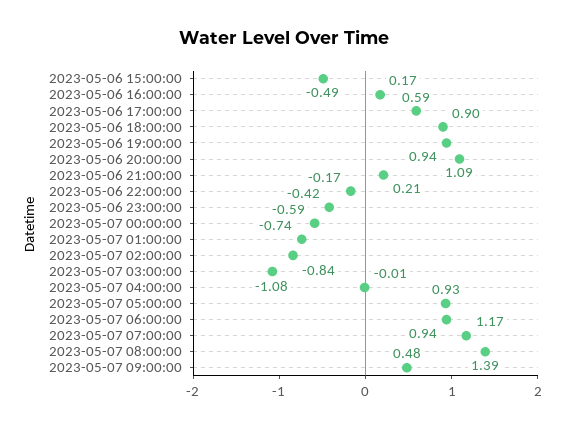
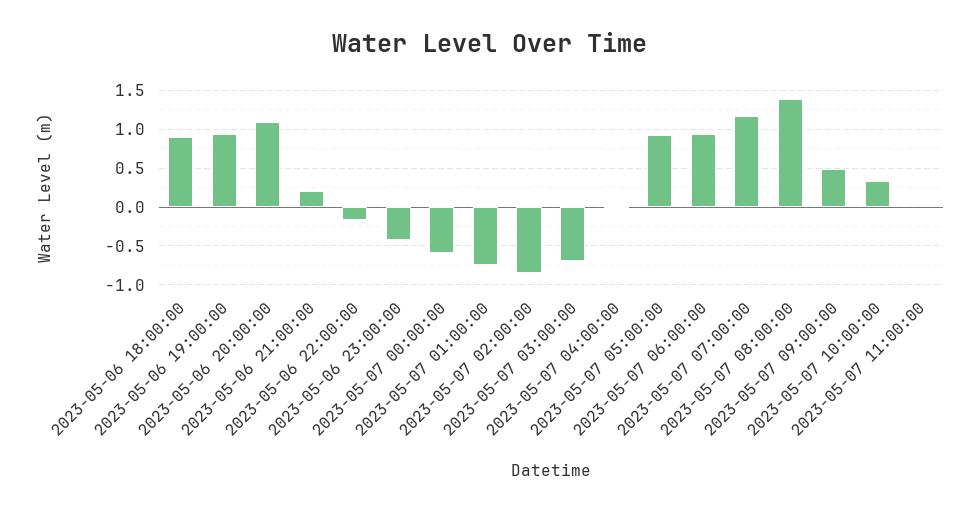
2023-05-06 15:00:00: -0.49 -> none
2023-05-06 16:00:00: 0.17 -> none
2023-05-06 17:00:00: 0.59 -> none
2023-05-07 03:00:00: -1.08 -> -0.7
2023-05-07 10:00:00: none -> 0.3
2023-05-07 11:00:00: none -> 0

